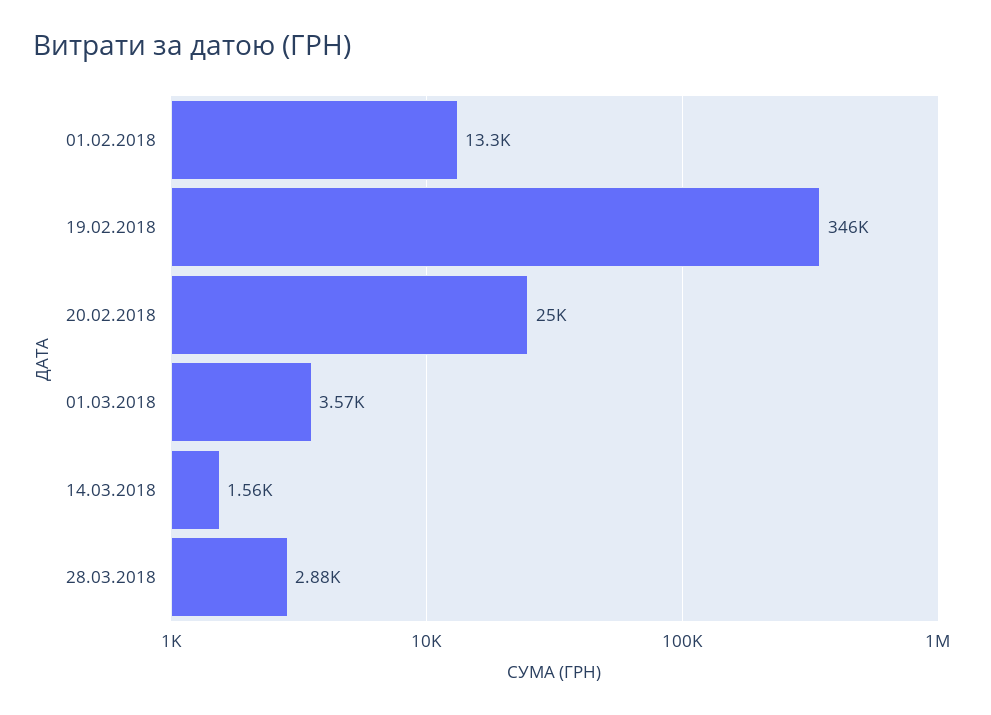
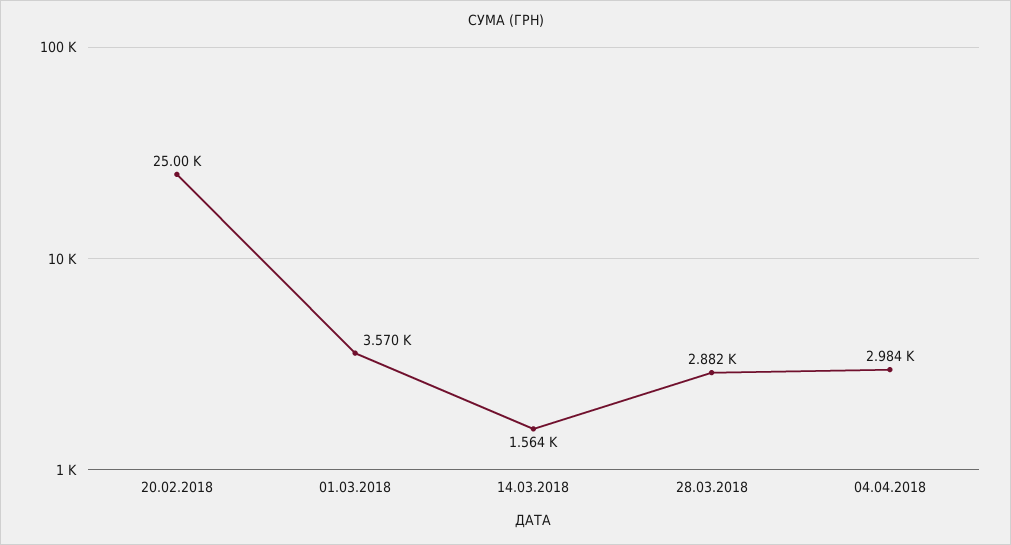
01.02.2018: 13300 -> none
19.02.2018: 346000 -> none
04.04.2018: none -> 2984

